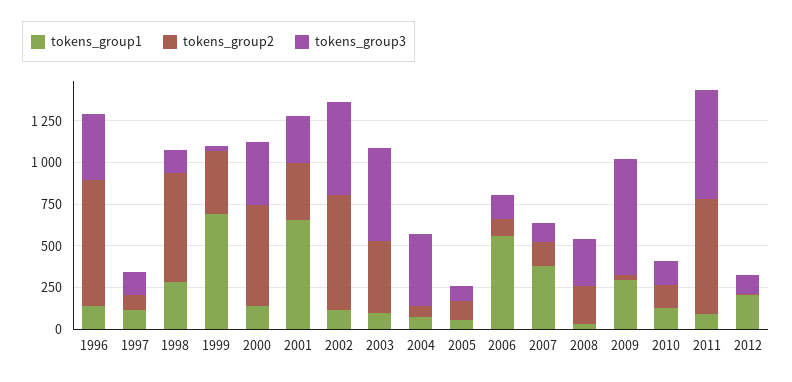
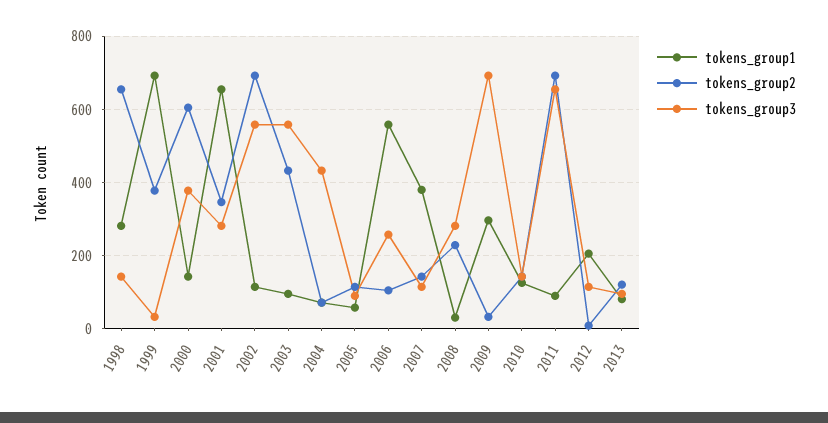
tokens_group1, 1996: 150 -> none
tokens_group2, 1996: 750 -> none
tokens_group3, 1996: 400 -> none
tokens_group1, 1997: 100 -> none
tokens_group2, 1997: 100 -> none
tokens_group3, 1997: 150 -> none
tokens_group3, 2006: 150 -> 260
tokens_group1, 2013: none -> 80
tokens_group2, 2013: none -> 120
tokens_group3, 2013: none -> 100

